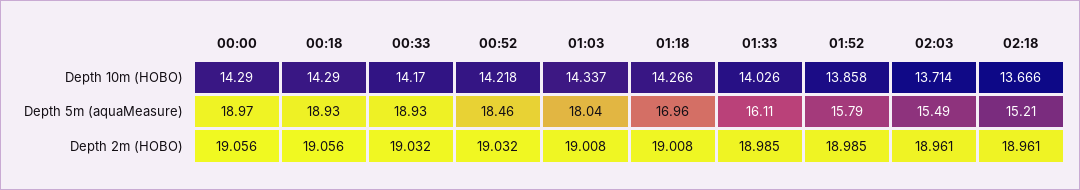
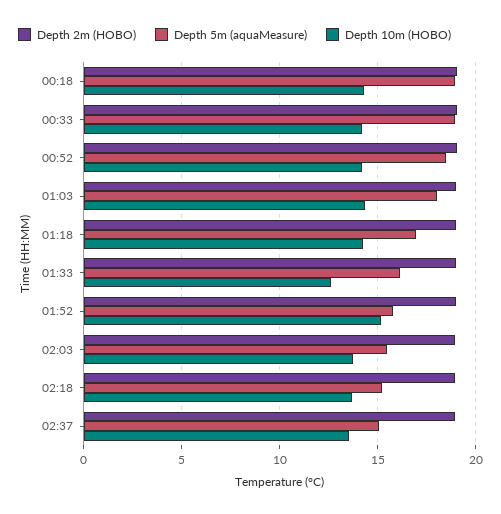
Depth 10m (HOBO), 00:00: 14.29 -> none
Depth 10m (HOBO), 01:33: 14.026 -> 12.5
Depth 10m (HOBO), 01:52: 13.858 -> 15
Depth 5m (aquaMeasure), 00:00: 18.97 -> none
Depth 2m (HOBO), 00:00: 19.056 -> none
Depth 2m (HOBO), 02:37: none -> 19
Depth 5m (aquaMeasure), 02:37: none -> 15
Depth 10m (HOBO), 02:37: none -> 13.5

